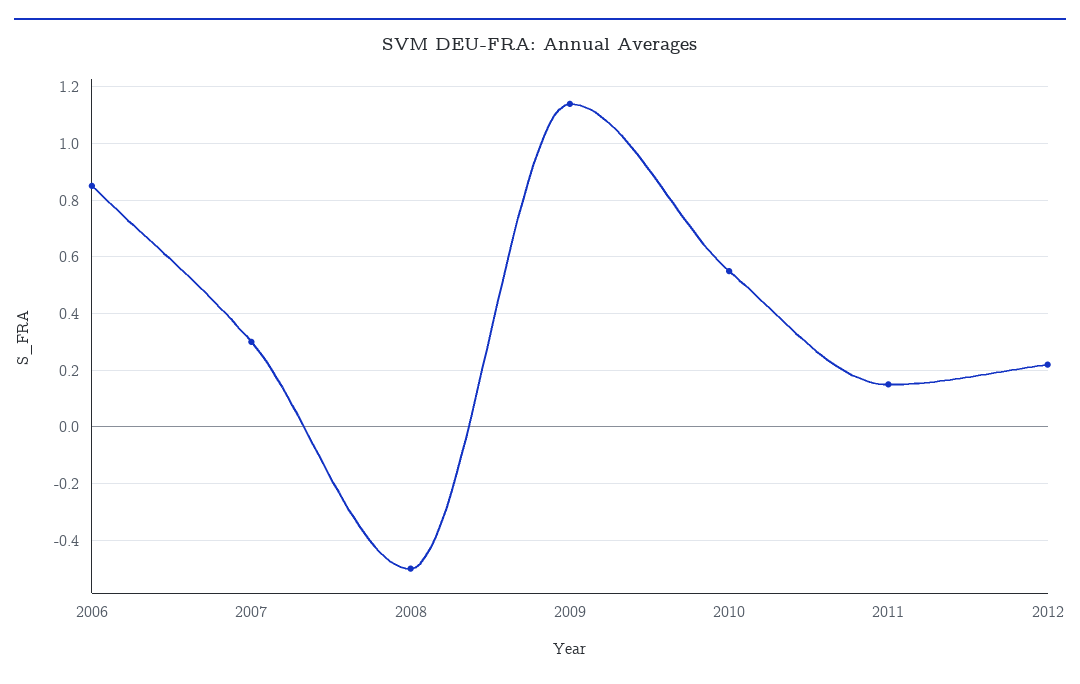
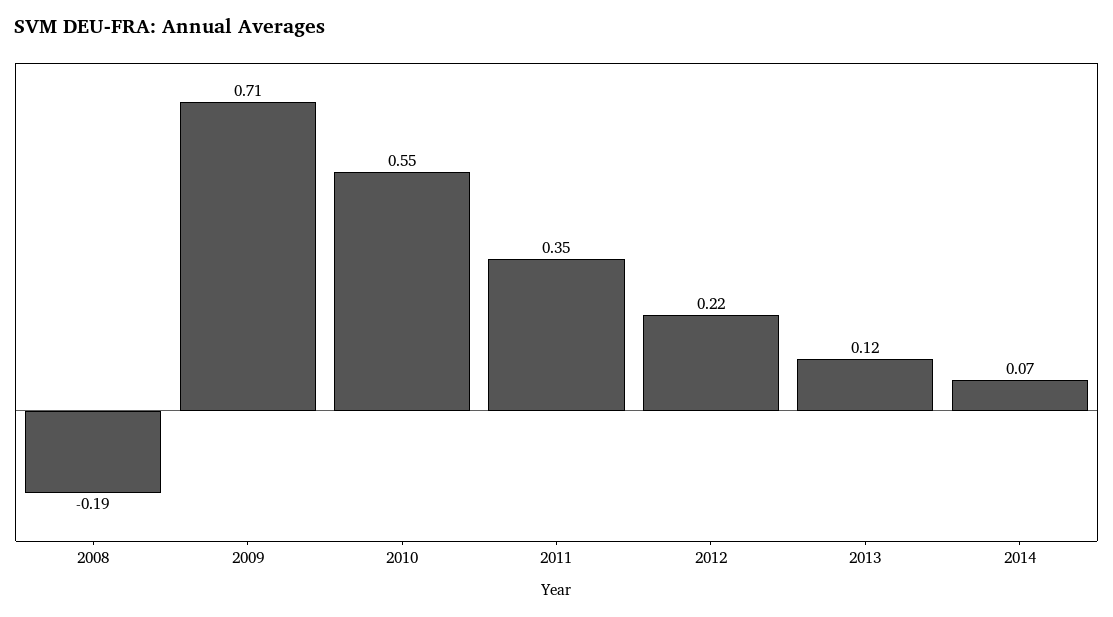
2006: 0.85 -> none
2007: 0.3 -> none
2008: -0.5 -> -0.19
2009: 1.15 -> 0.71
2011: 0.15 -> 0.35
2013: none -> 0.12
2014: none -> 0.07

